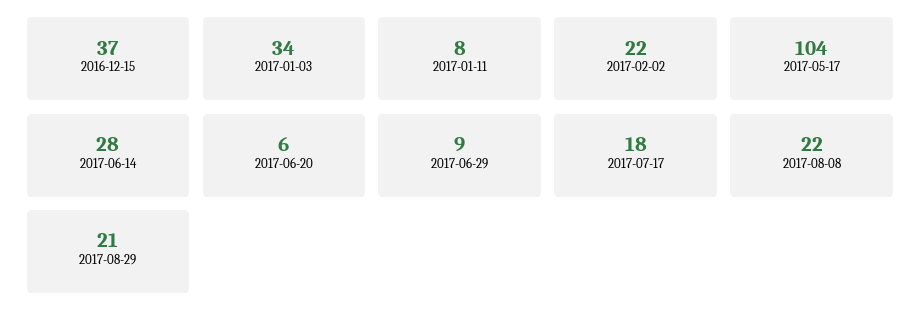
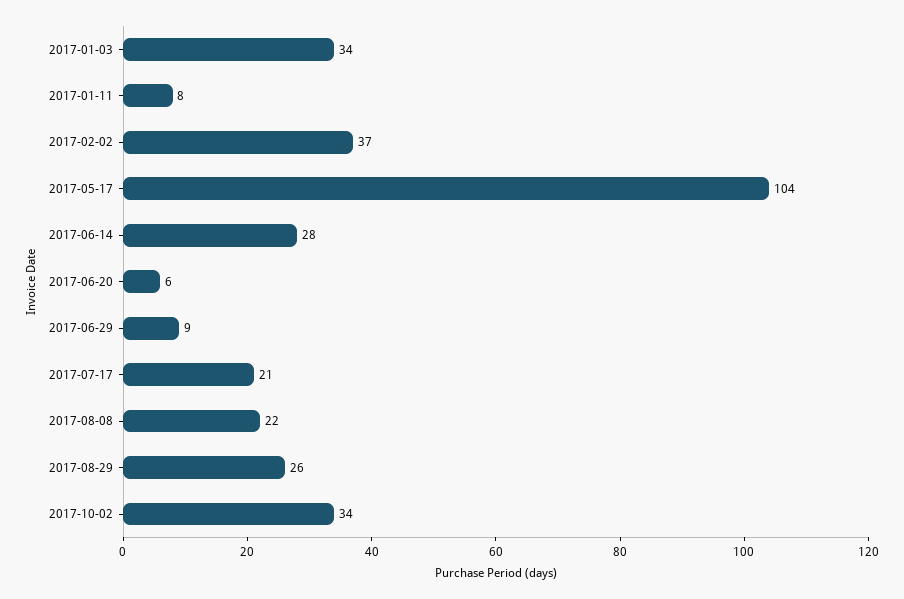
2016-12-15: 37 -> none
2017-02-02: 22 -> 37
2017-07-17: 18 -> 21
2017-08-29: 21 -> 26
2017-10-02: none -> 34

